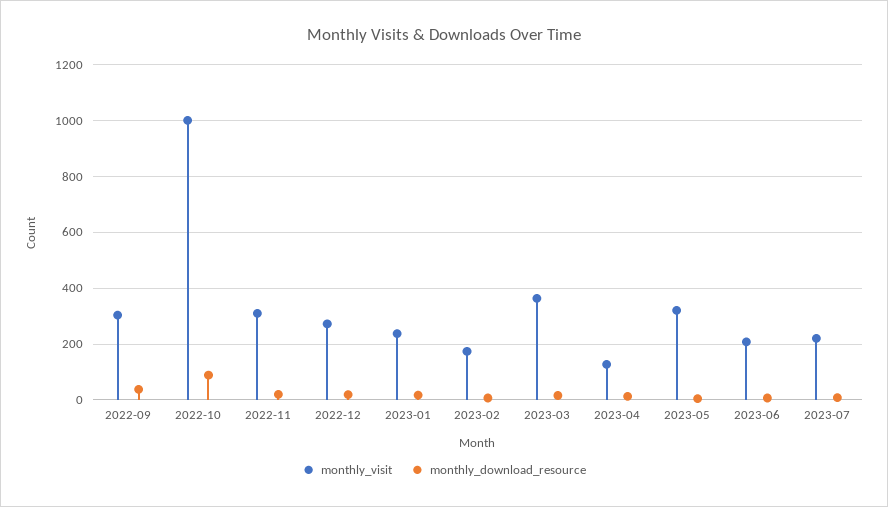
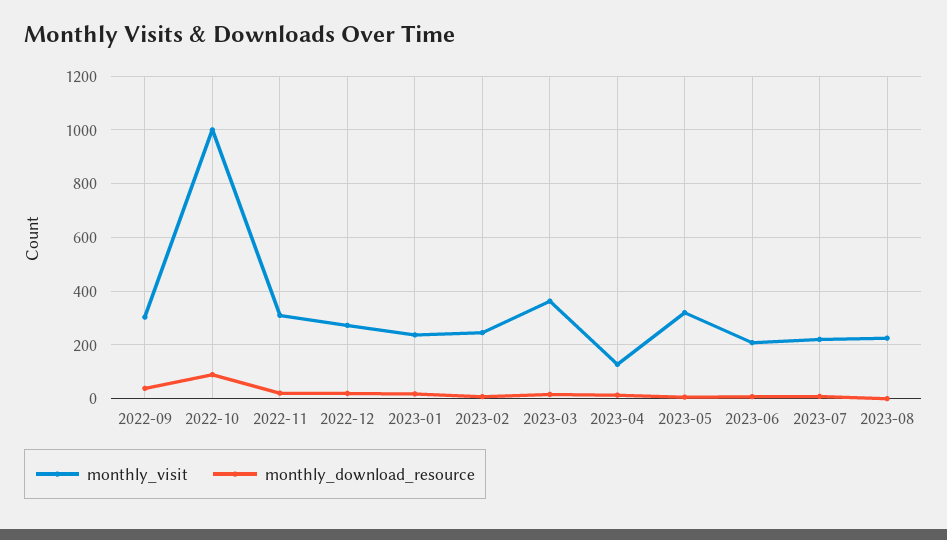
monthly_visit, 2023-02: 175 -> 250
monthly_visit, 2023-08: none -> 225
monthly_download_resource, 2023-08: none -> 0

